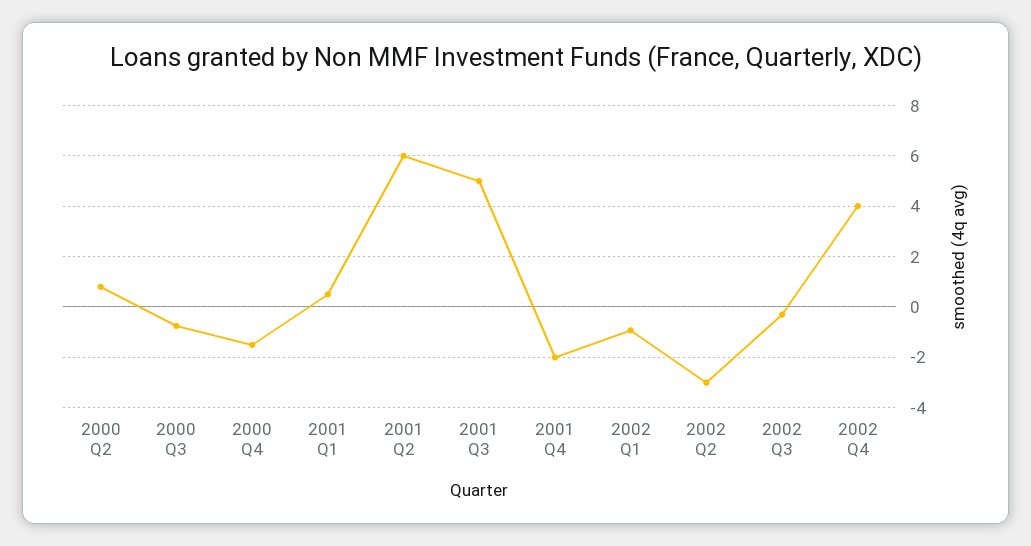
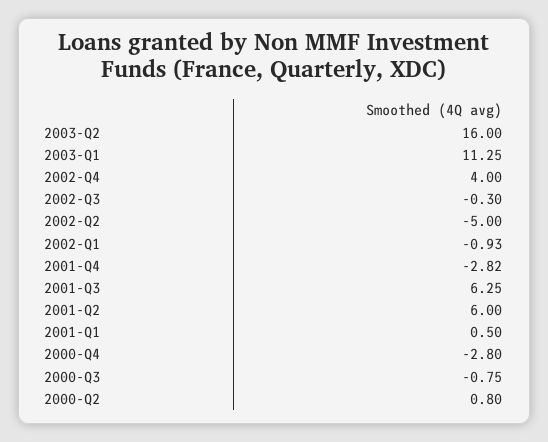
2000 Q4: -1.5 -> -2.8
2001 Q3: 5 -> 6.25
2001 Q4: -2 -> -2.82
2002 Q2: -3 -> -5
2003-Q2: none -> 16
2003-Q1: none -> 11.25

